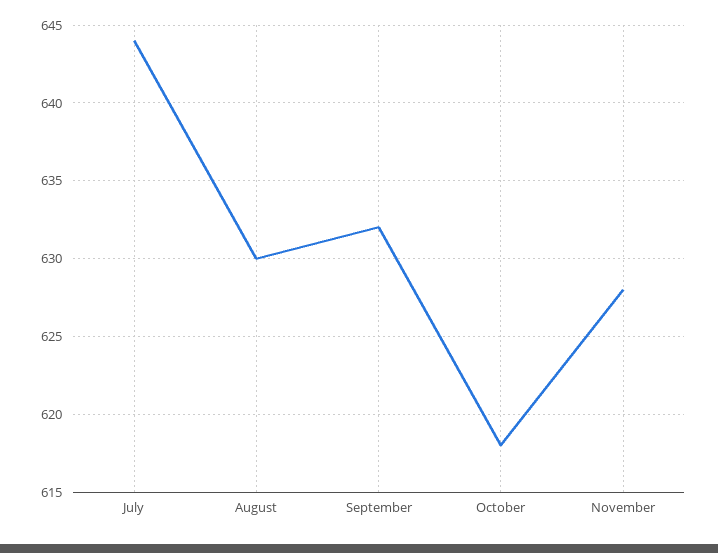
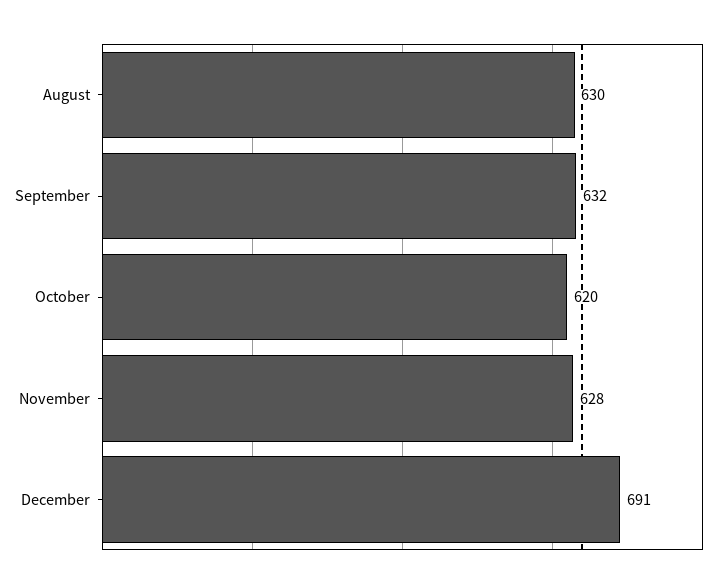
July: 644 -> none
October: 618 -> 620
December: none -> 691

